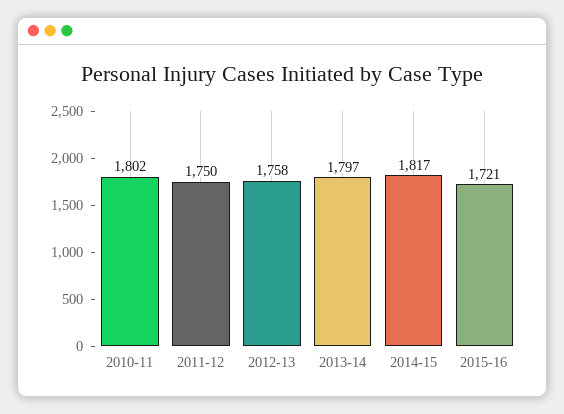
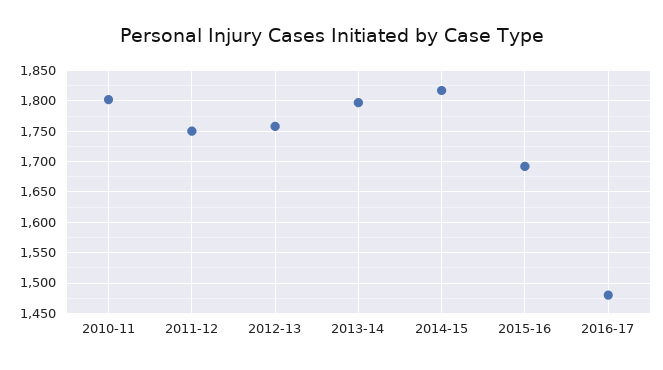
2015-16: 1721 -> 1690
2016-17: none -> 1480

